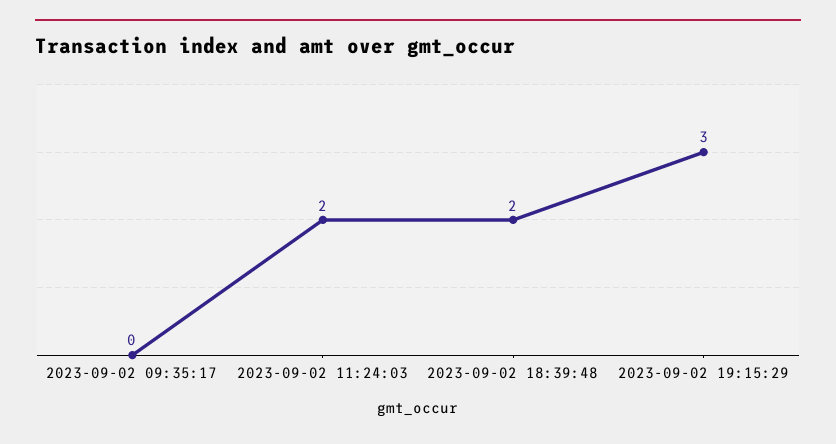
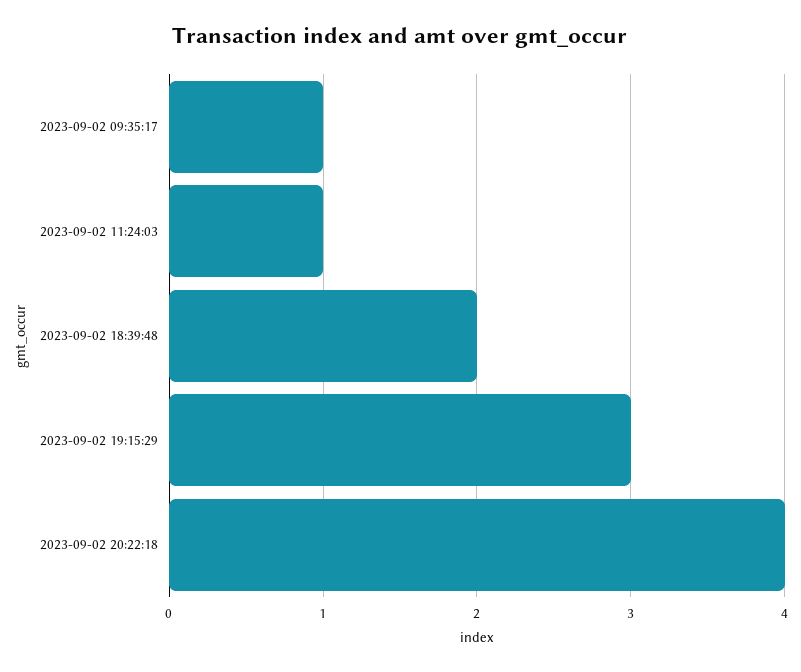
2023-09-02 09:35:17: 0 -> 1
2023-09-02 11:24:03: 2 -> 1
2023-09-02 20:22:18: none -> 4

